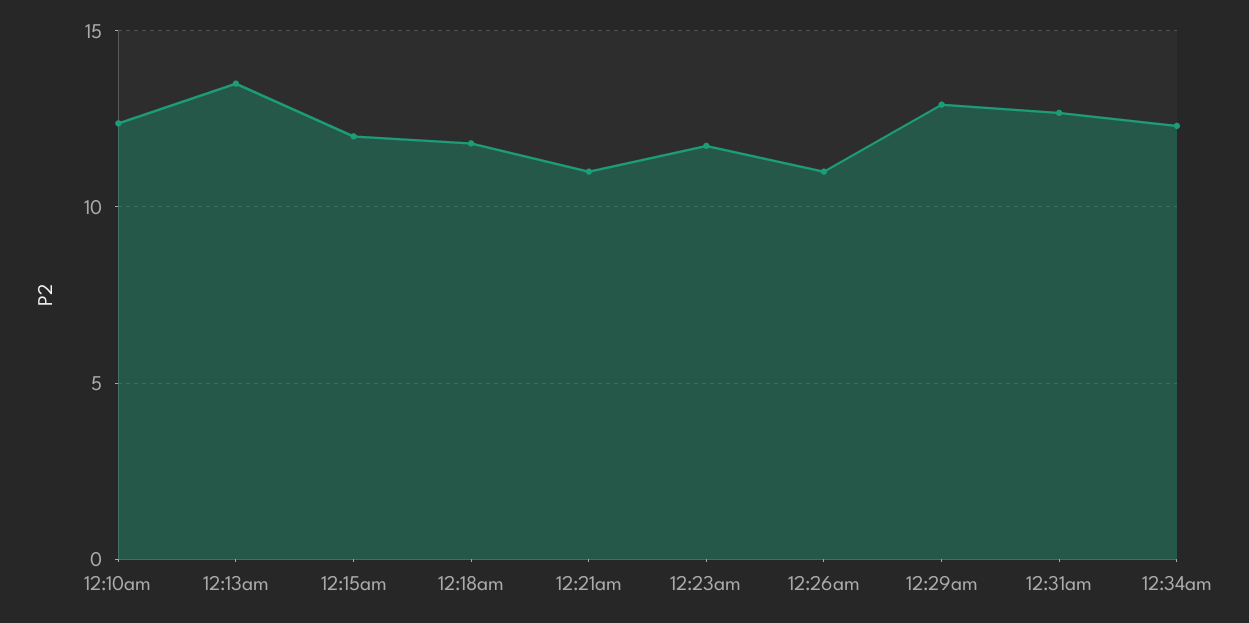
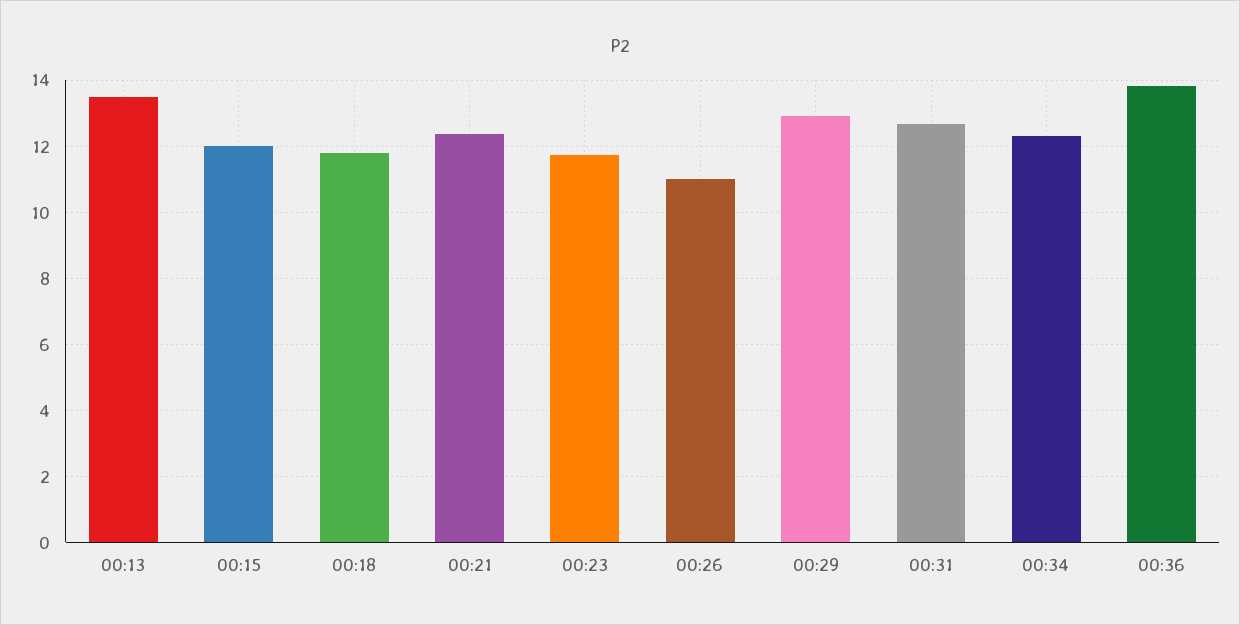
12:10am: 12.5 -> none
12:21am: 11 -> 12.4
00:36: none -> 13.8

